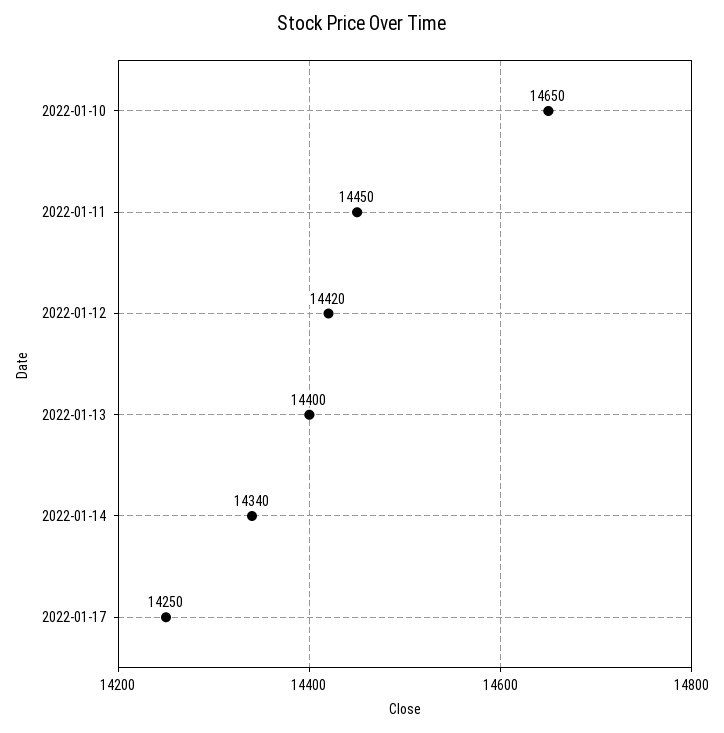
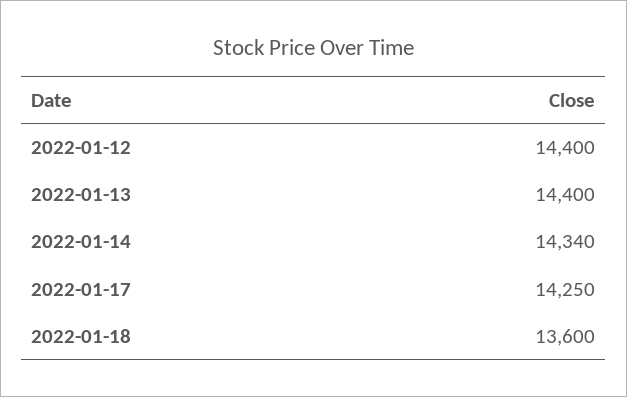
2022-01-10: 14650 -> none
2022-01-11: 14450 -> none
2022-01-12: 14420 -> 14400
2022-01-18: none -> 13600

